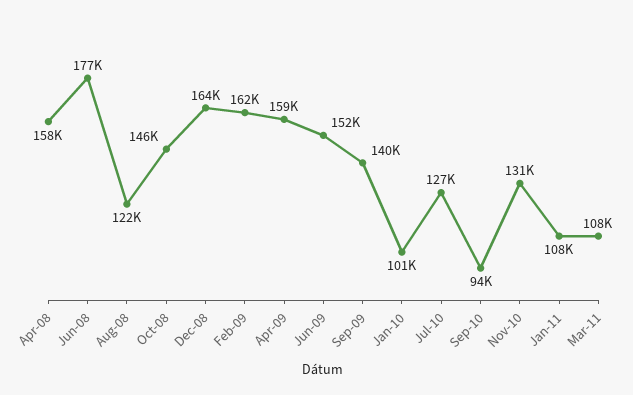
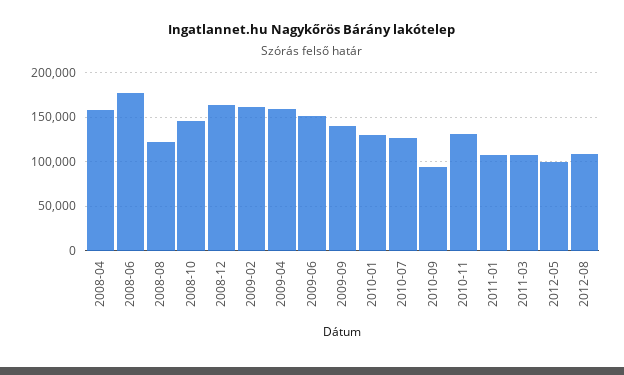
Jan-10: 101000 -> 130000
2012-05: none -> 100000
2012-08: none -> 110000

